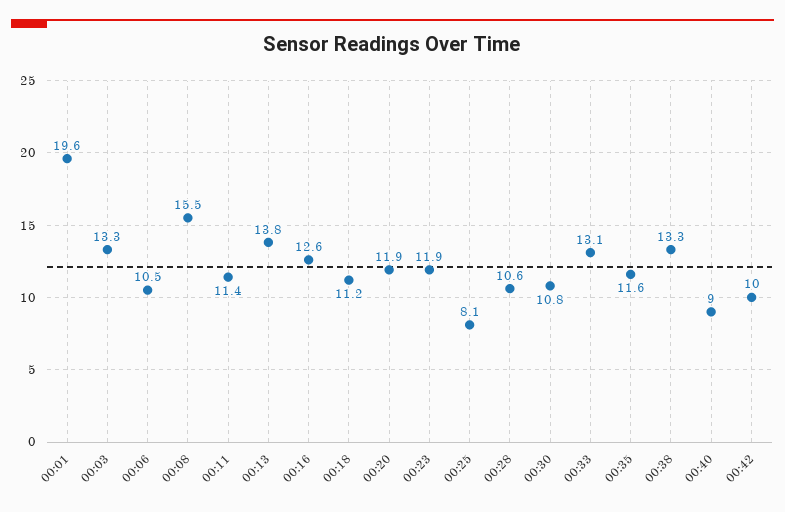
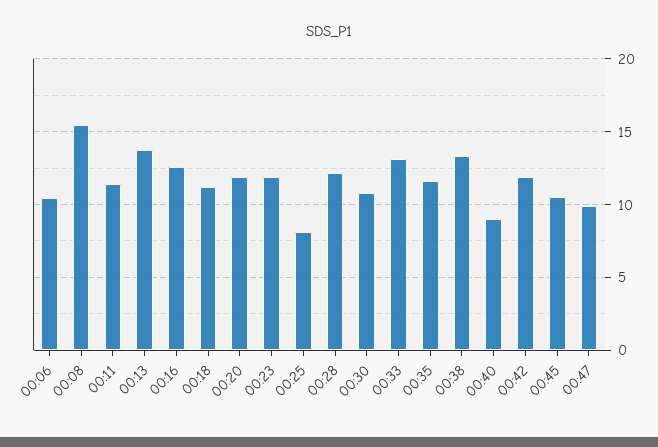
00:01: 19.6 -> none
00:03: 13.3 -> none
00:28: 10.6 -> 12
00:42: 10 -> 12
00:45: none -> 10.5
00:47: none -> 10

